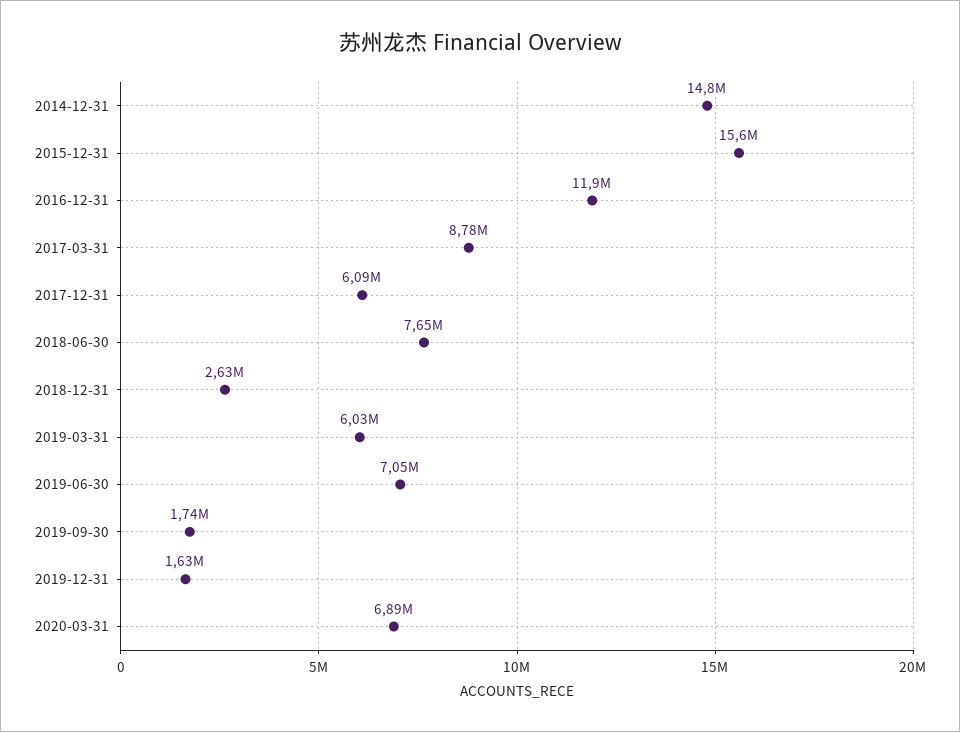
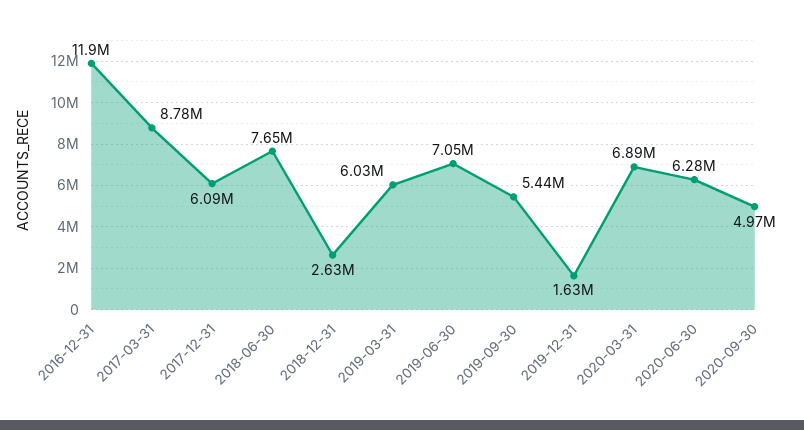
2014-12-31: 14800000 -> none
2015-12-31: 15600000 -> none
2019-09-30: 1740000 -> 5440000
2020-06-30: none -> 6280000
2020-09-30: none -> 4970000

